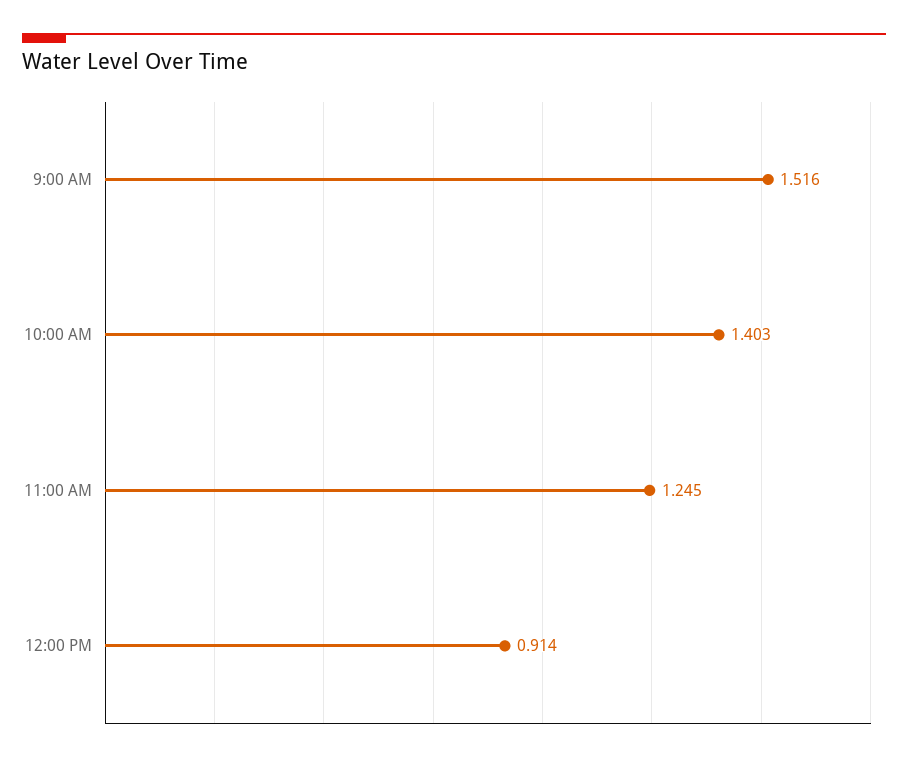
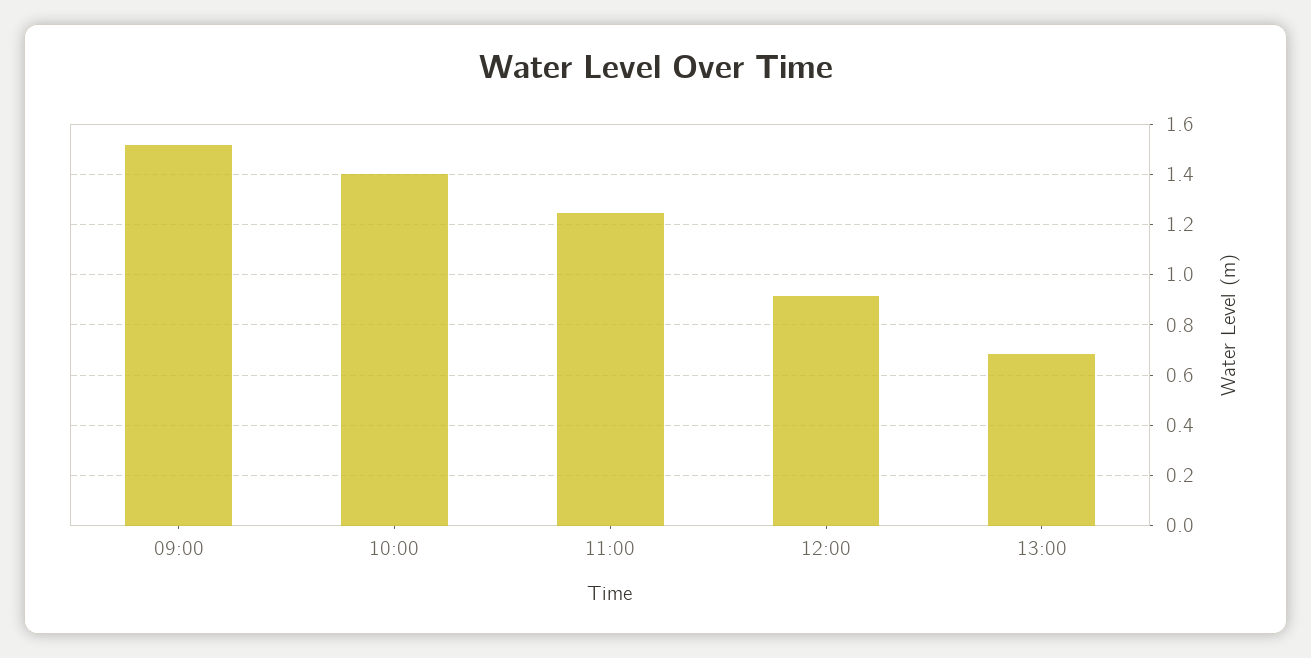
13:00: none -> 0.675

